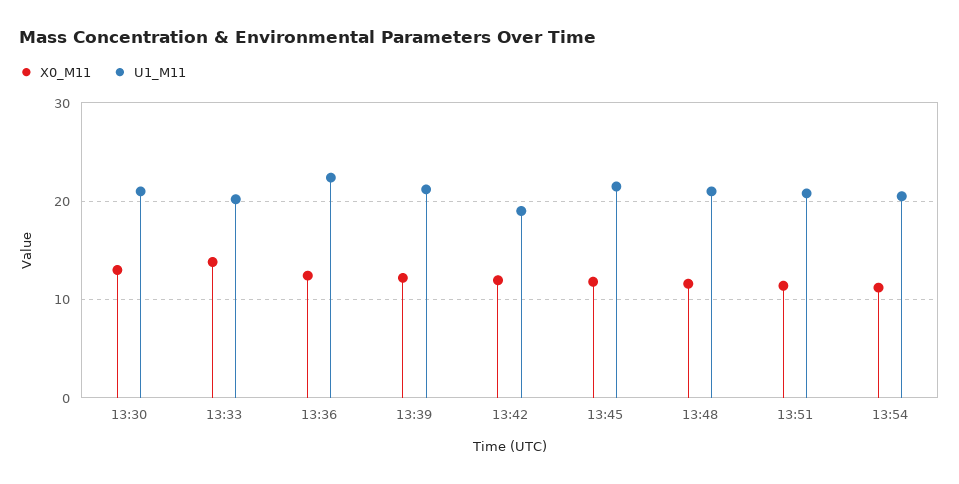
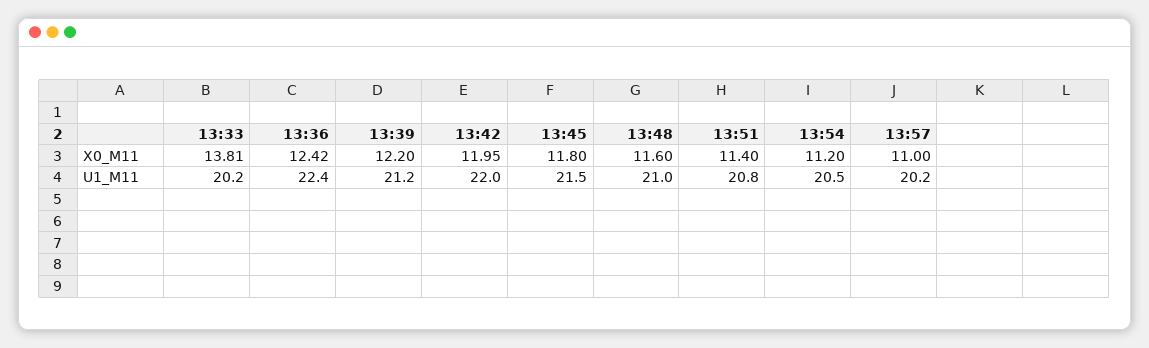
X0_M11, 13:30: 13 -> none
U1_M11, 13:30: 21 -> none
U1_M11, 13:42: 19 -> 22
X0_M11, 13:57: none -> 11
U1_M11, 13:57: none -> 20.2

